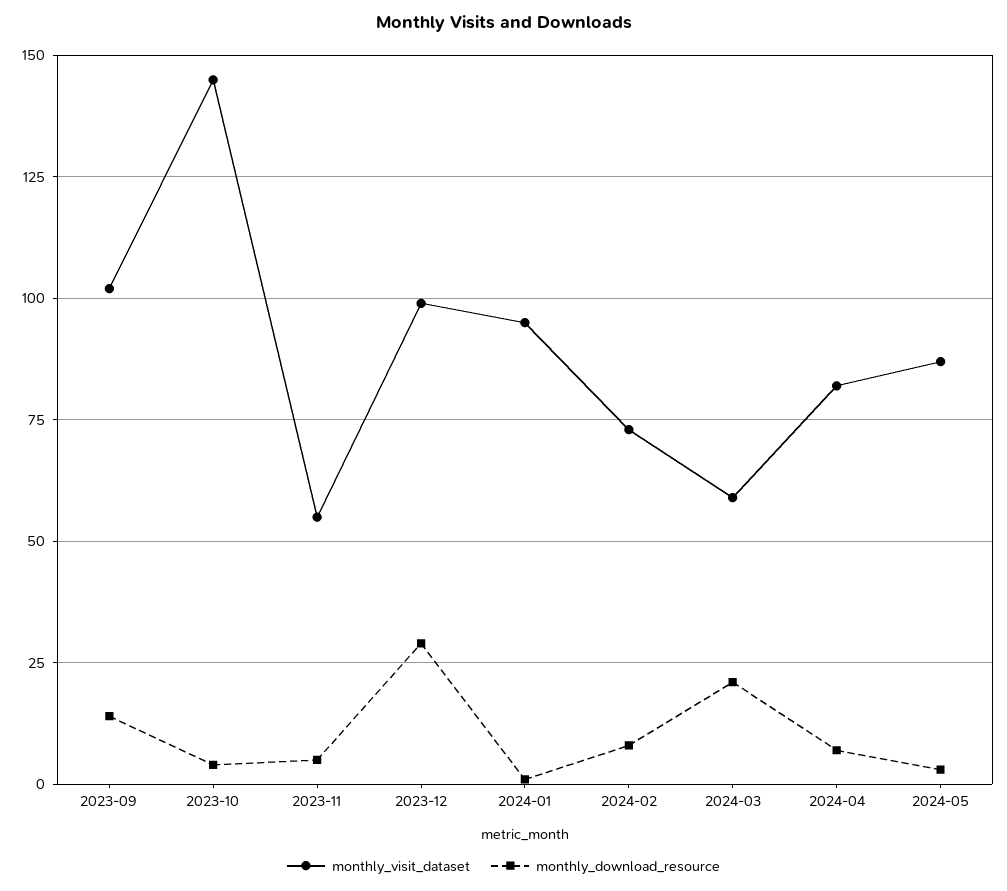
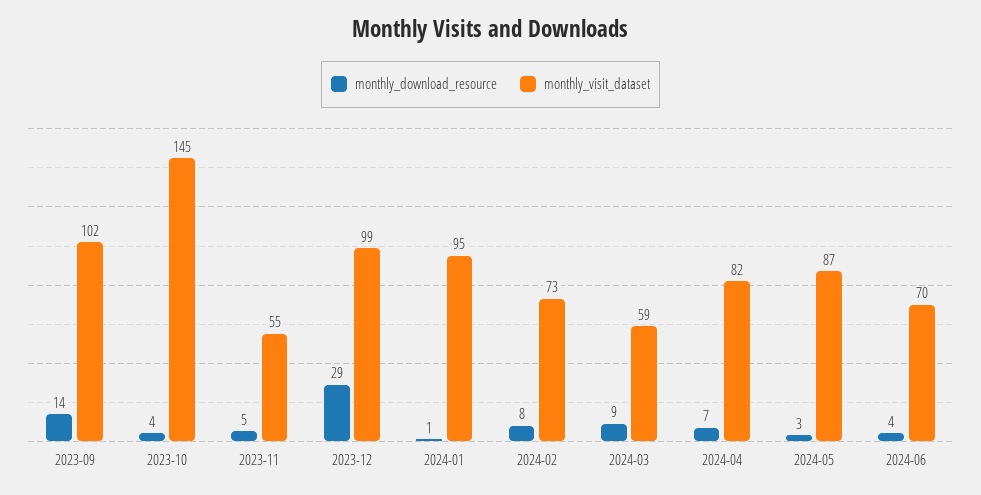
monthly_download_resource, 2024-03: 20 -> 9
monthly_download_resource, 2024-06: none -> 4
monthly_visit_dataset, 2024-06: none -> 70

